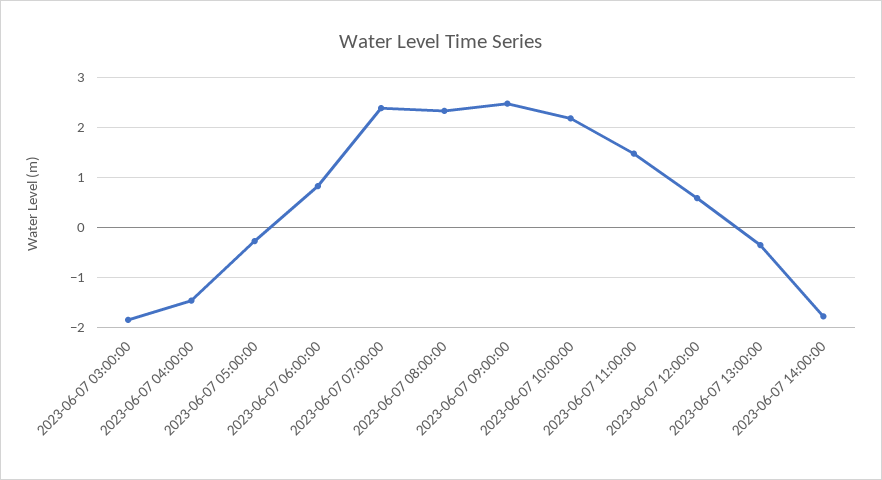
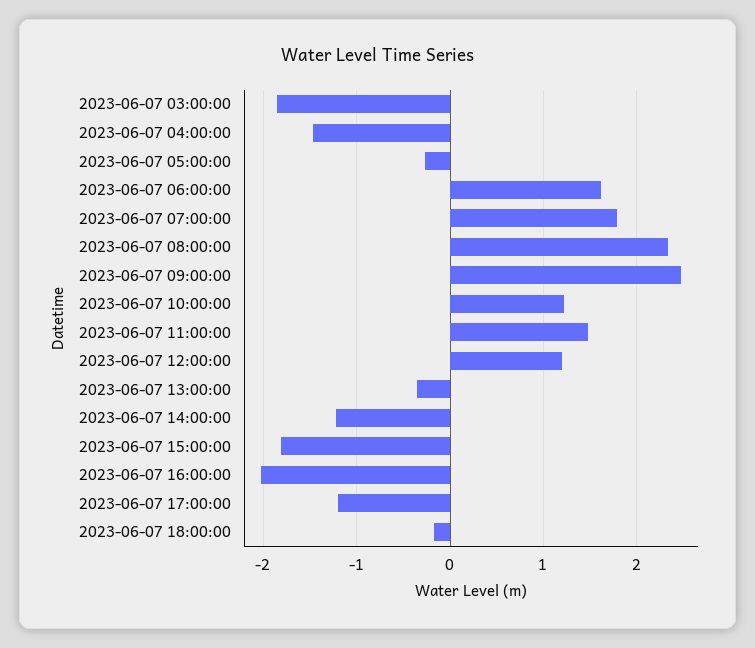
2023-06-07 06:00:00: 0.8 -> 1.6
2023-06-07 07:00:00: 2.4 -> 1.8
2023-06-07 10:00:00: 2.2 -> 1.2
2023-06-07 12:00:00: 0.6 -> 1.2
2023-06-07 14:00:00: -1.8 -> -1.2
2023-06-07 15:00:00: none -> -1.8
2023-06-07 16:00:00: none -> -2
2023-06-07 17:00:00: none -> -1.2
2023-06-07 18:00:00: none -> -0.2

